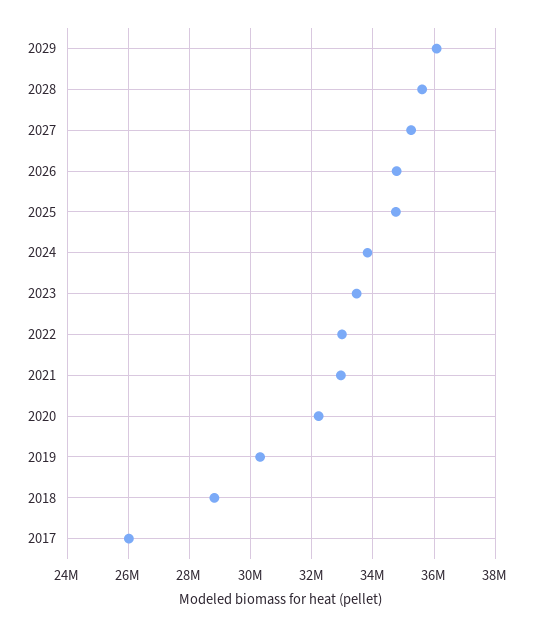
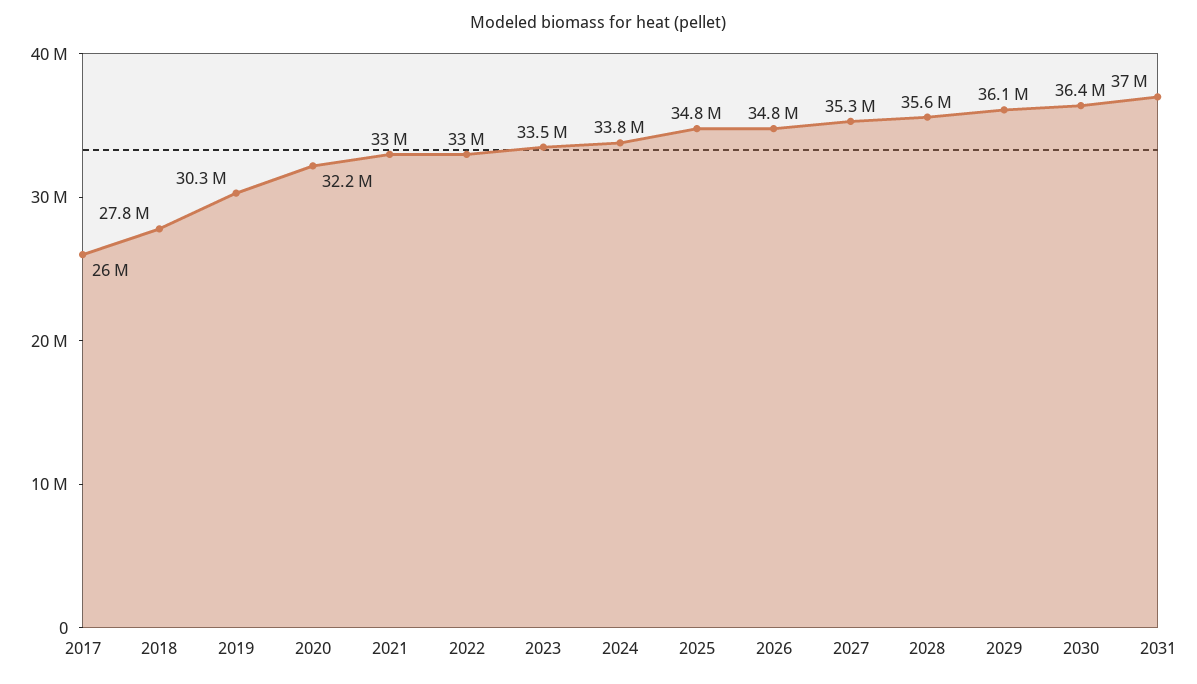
2018: 28800000 -> 27800000
2030: none -> 36400000
2031: none -> 37000000

